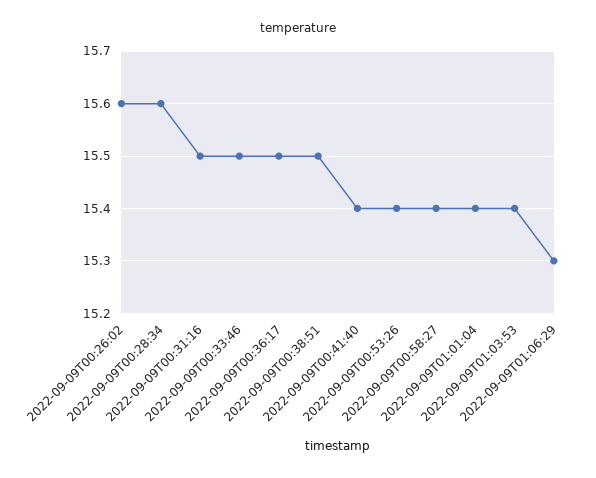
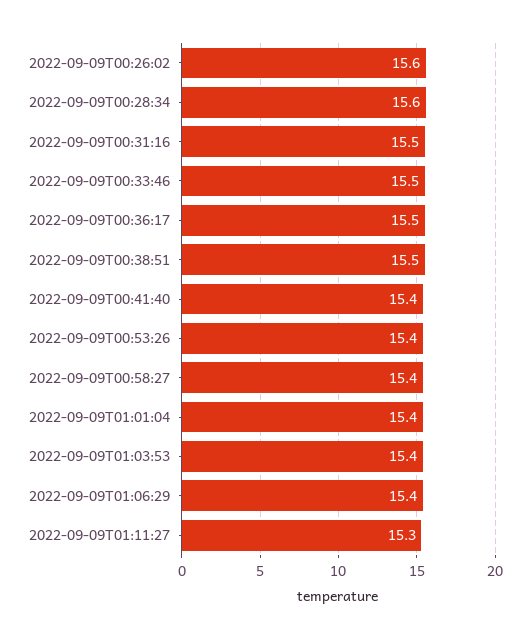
2022-09-09T01:06:29: 15.3 -> 15.4
2022-09-09T01:11:27: none -> 15.3

